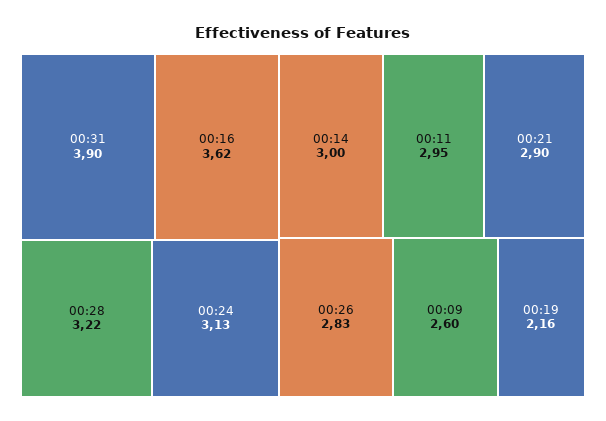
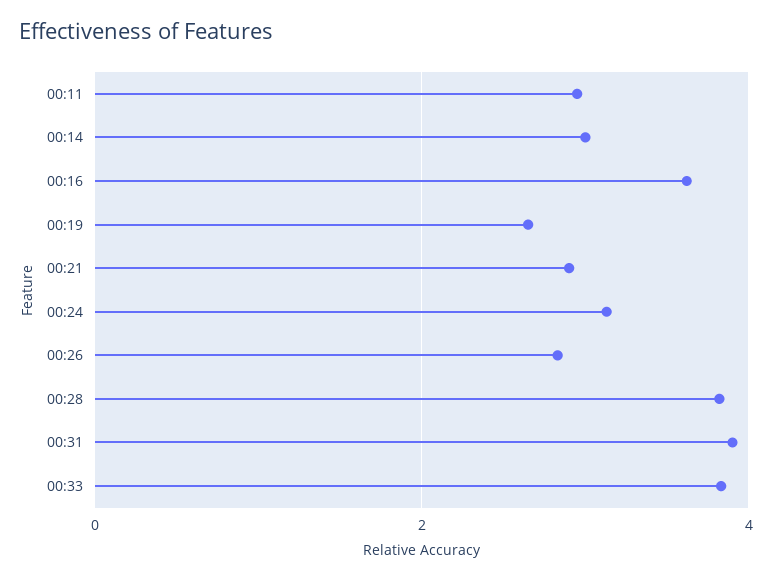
00:28: 3.22 -> 3.8
00:09: 2.6 -> none
00:19: 2.16 -> 2.6
00:33: none -> 3.8

